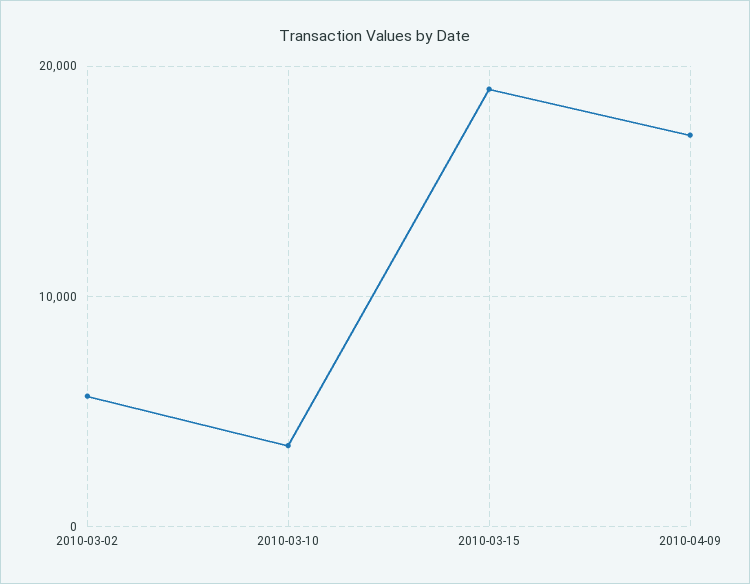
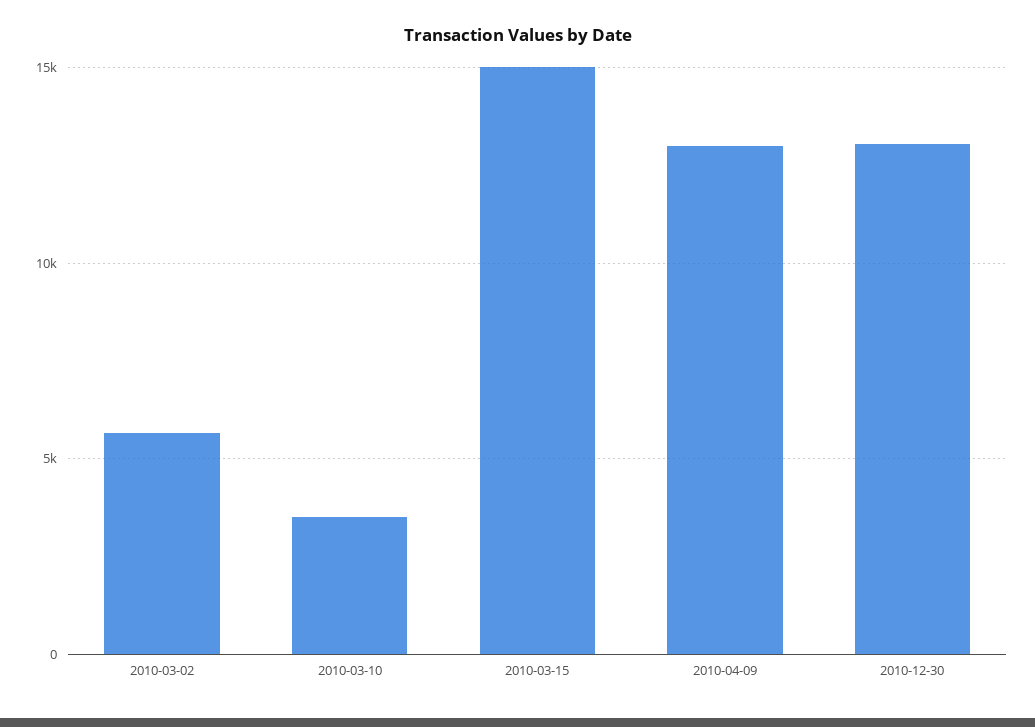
2010-03-15: 19000 -> 15000
2010-04-09: 17000 -> 13000
2010-12-30: none -> 13000

